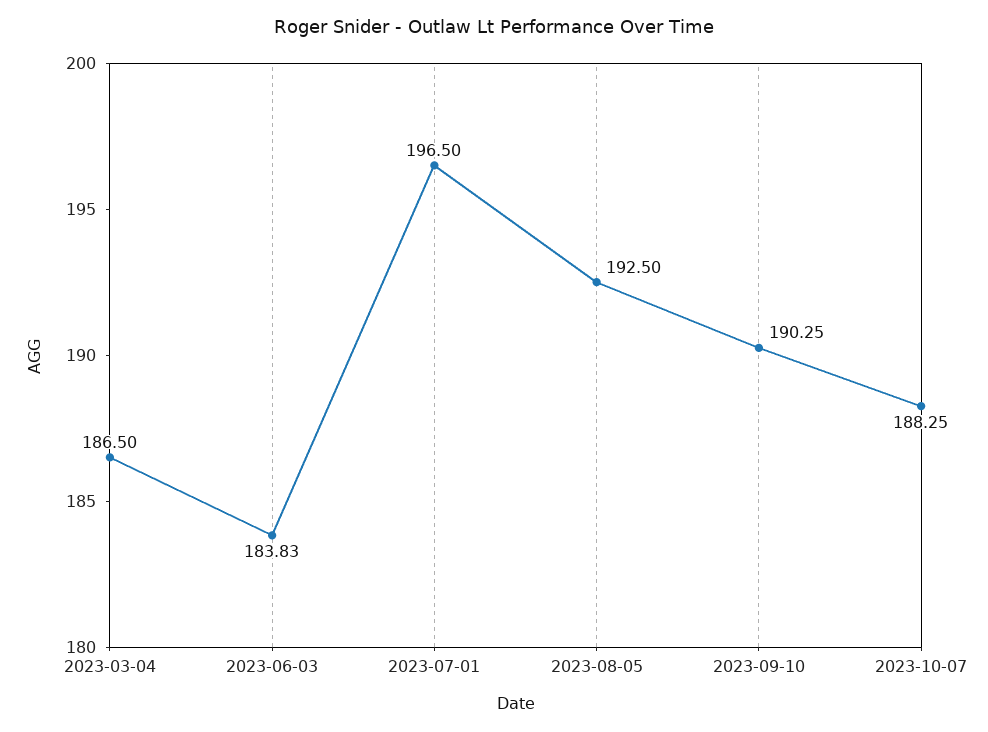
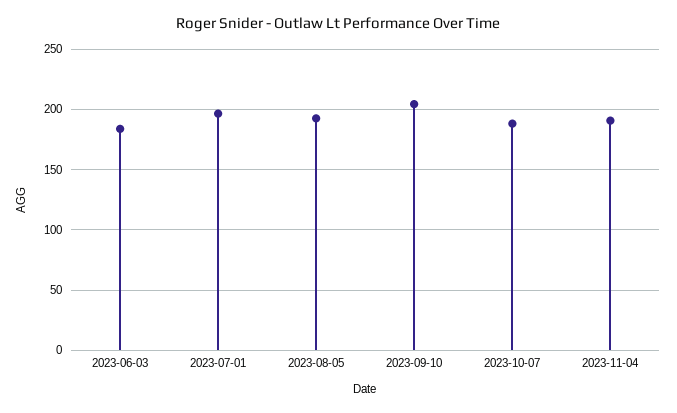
2023-03-04: 186.5 -> none
2023-09-10: 190.25 -> 205
2023-11-04: none -> 190

